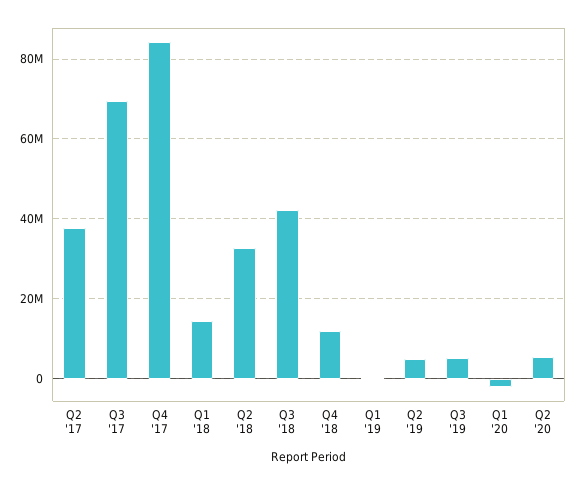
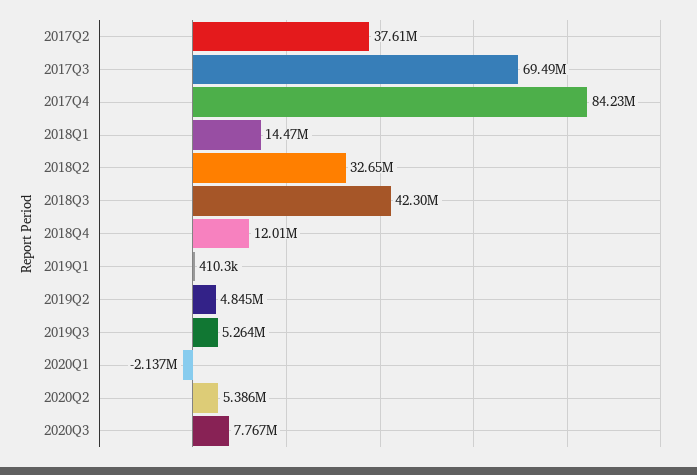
2020Q3: none -> 7767000

